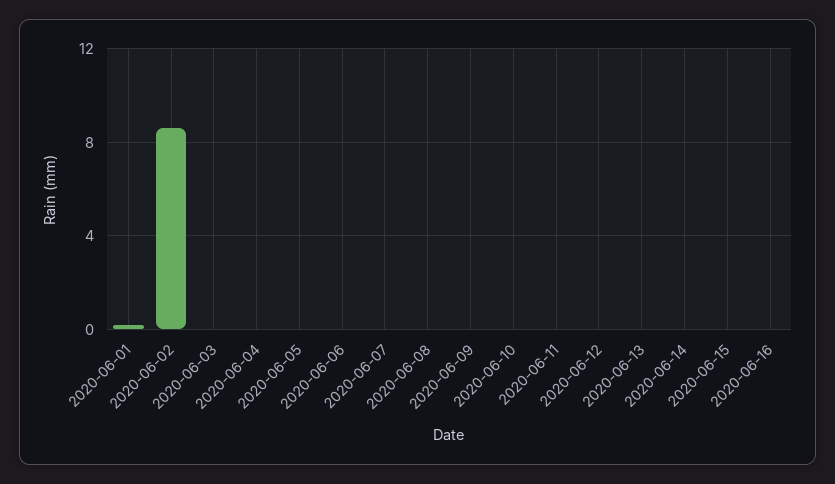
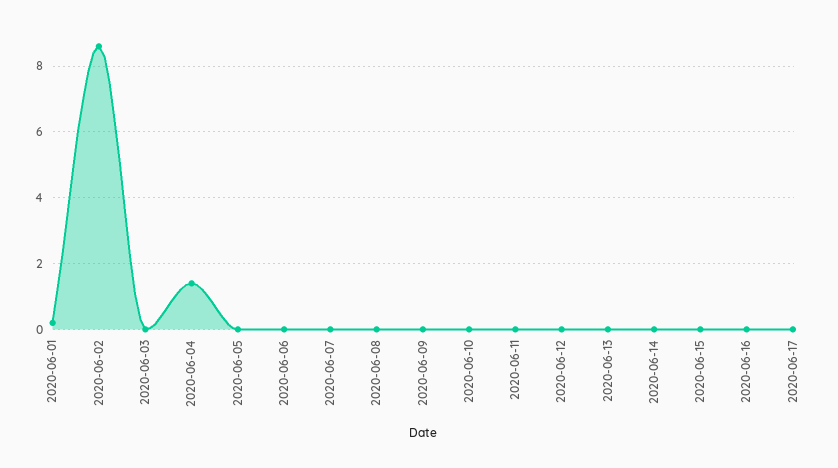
2020-06-04: 0 -> 1.5
2020-06-17: none -> 0

